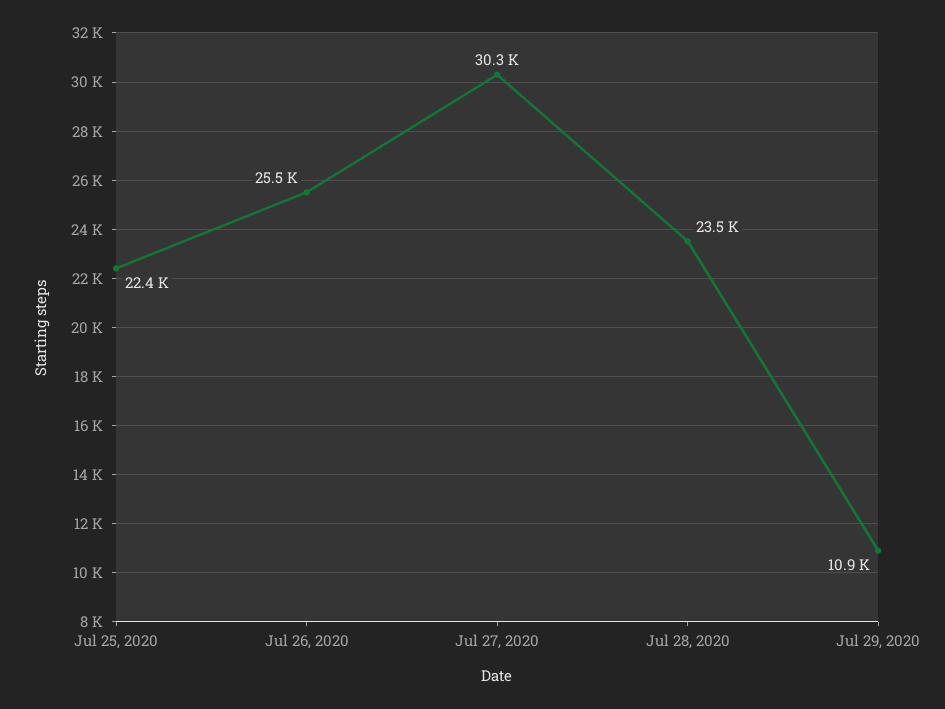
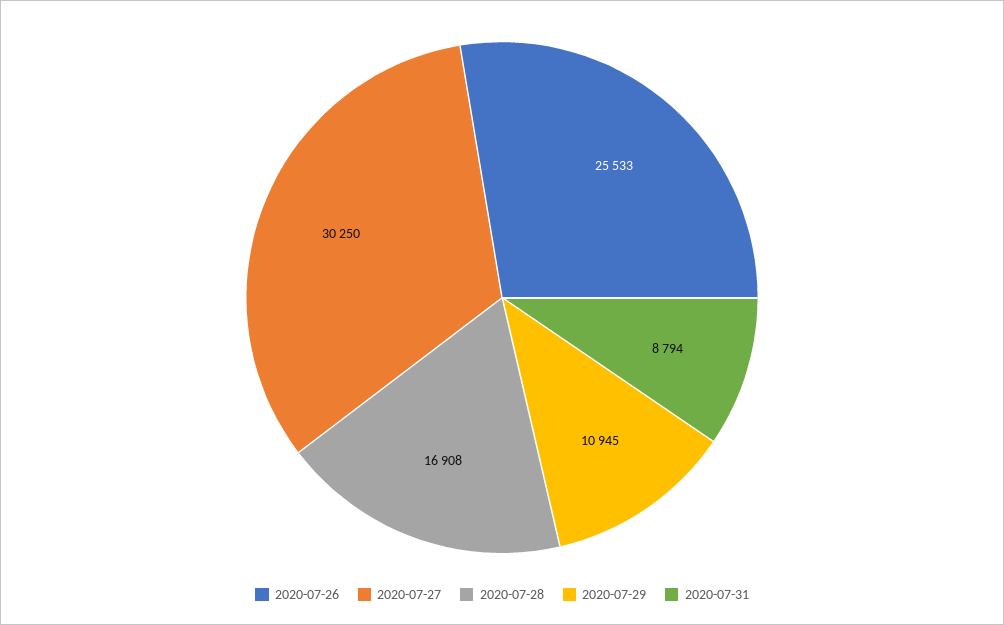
Jul 25, 2020: 22400 -> none
Jul 28, 2020: 23500 -> 16908
2020-07-31: none -> 8794

